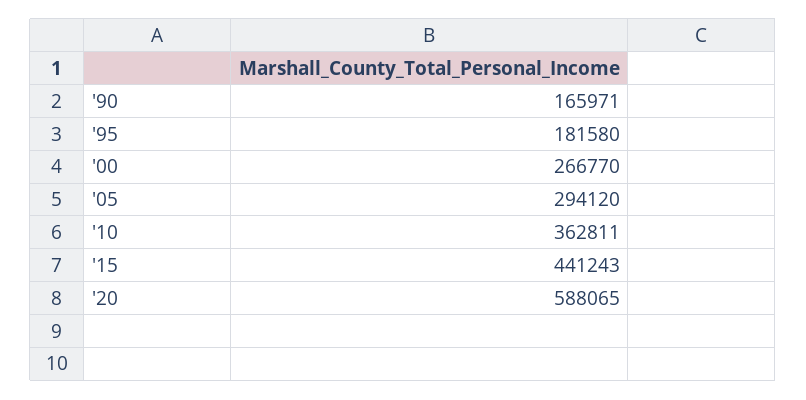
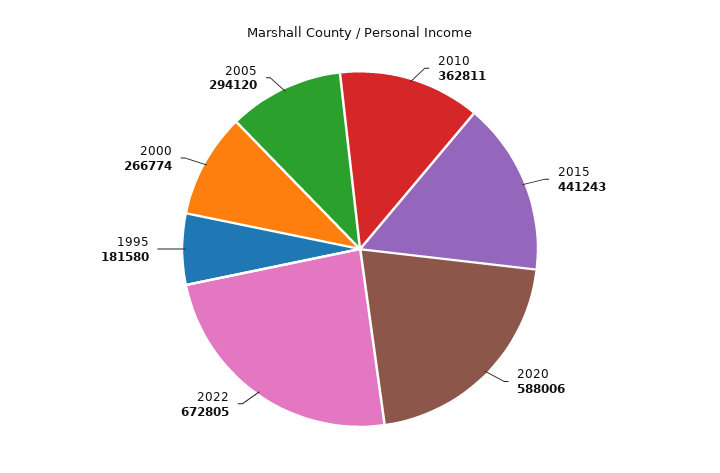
'90: 165971 -> none
'00: 266770 -> 266774
'20: 588065 -> 588006
2022: none -> 672805

